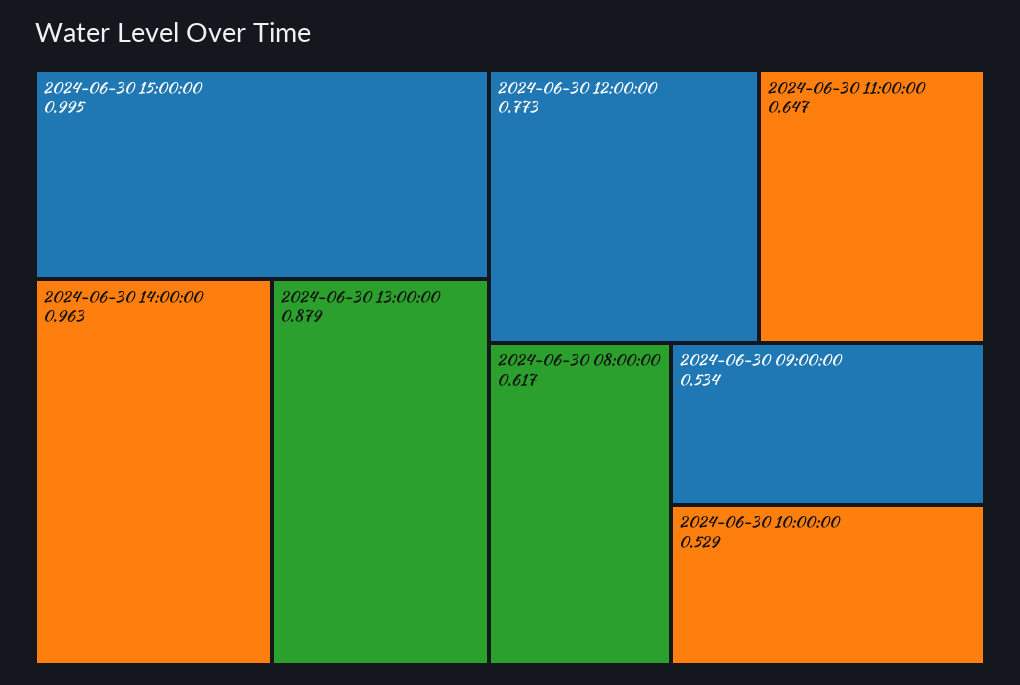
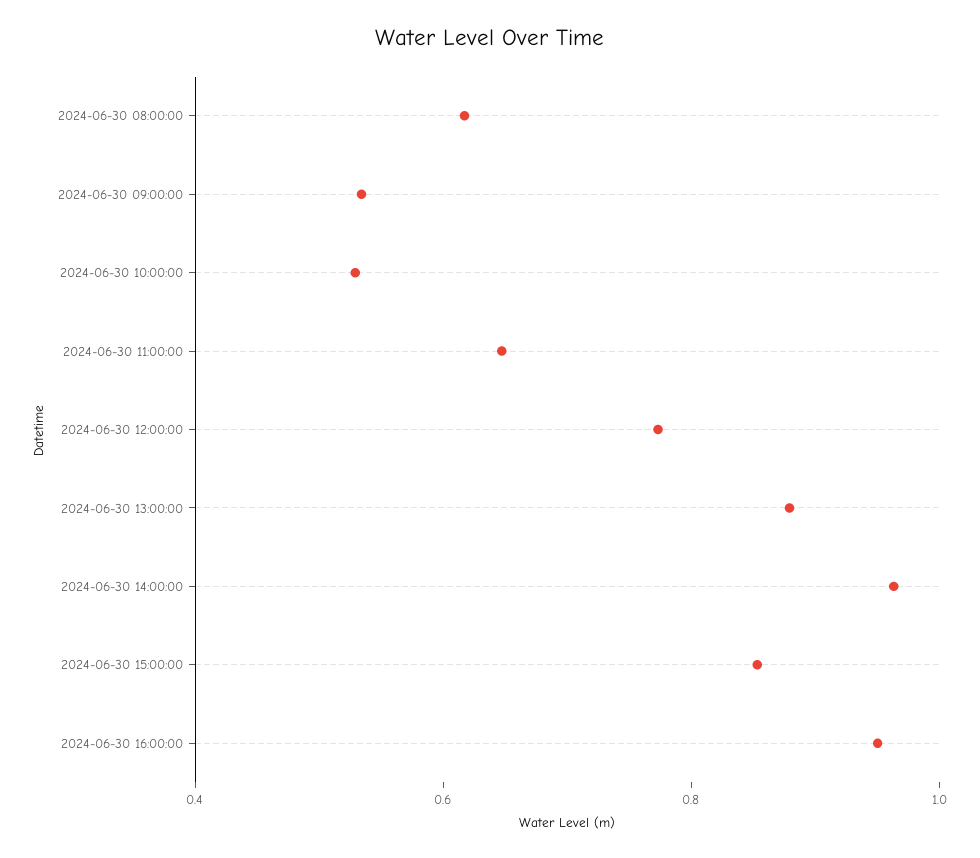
2024-06-30 15:00:00: 0.995 -> 0.85
2024-06-30 16:00:00: none -> 0.95

